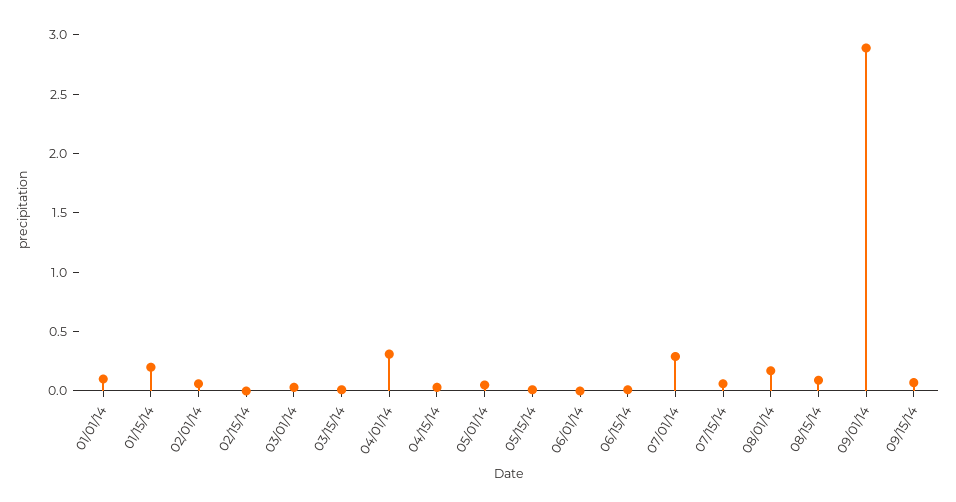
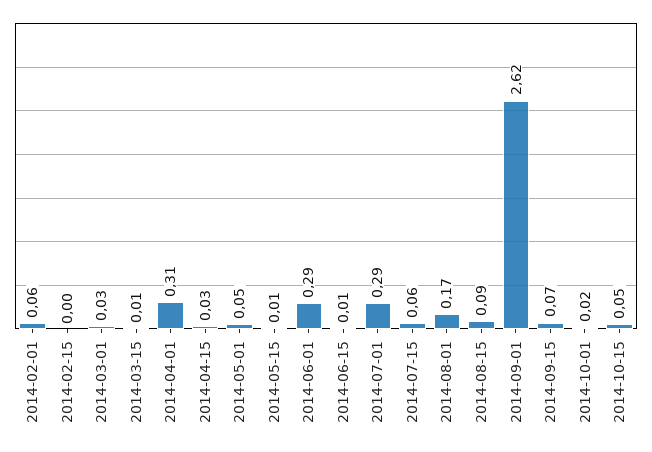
01/01/14: 0.1 -> none
01/15/14: 0.2 -> none
06/01/14: 0 -> 0.29
09/01/14: 2.9 -> 2.62
2014-10-01: none -> 0.02
2014-10-15: none -> 0.05

